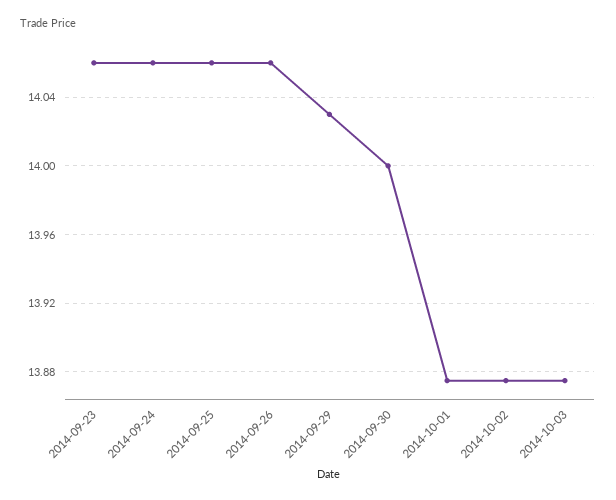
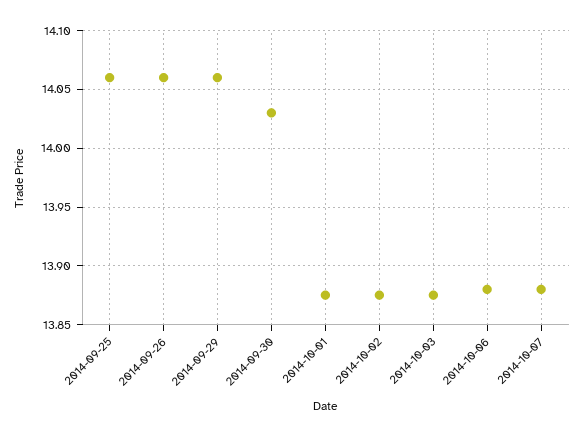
2014-09-23: 14.06 -> none
2014-09-24: 14.06 -> none
2014-09-29: 14.03 -> 14.06
2014-09-30: 14 -> 14.03
2014-10-06: none -> 13.88
2014-10-07: none -> 13.88

